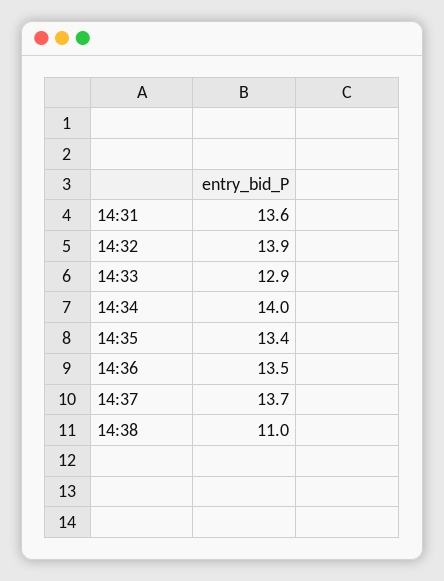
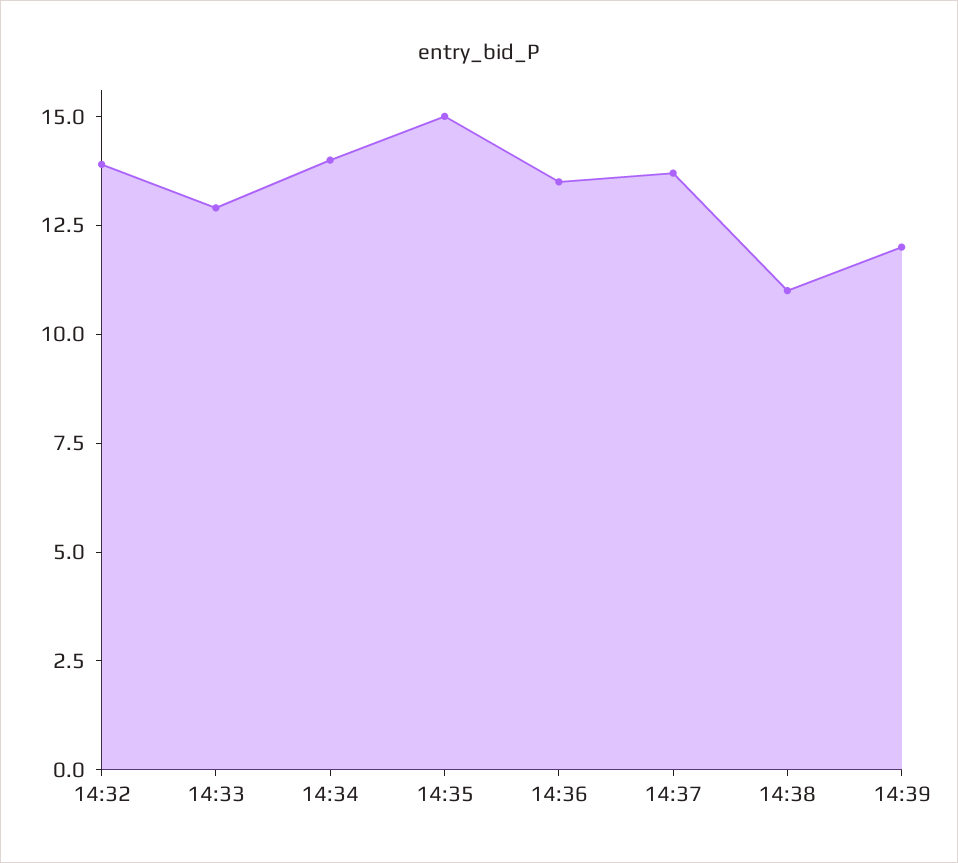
14:31: 13.6 -> none
14:35: 13.4 -> 15
14:39: none -> 12

